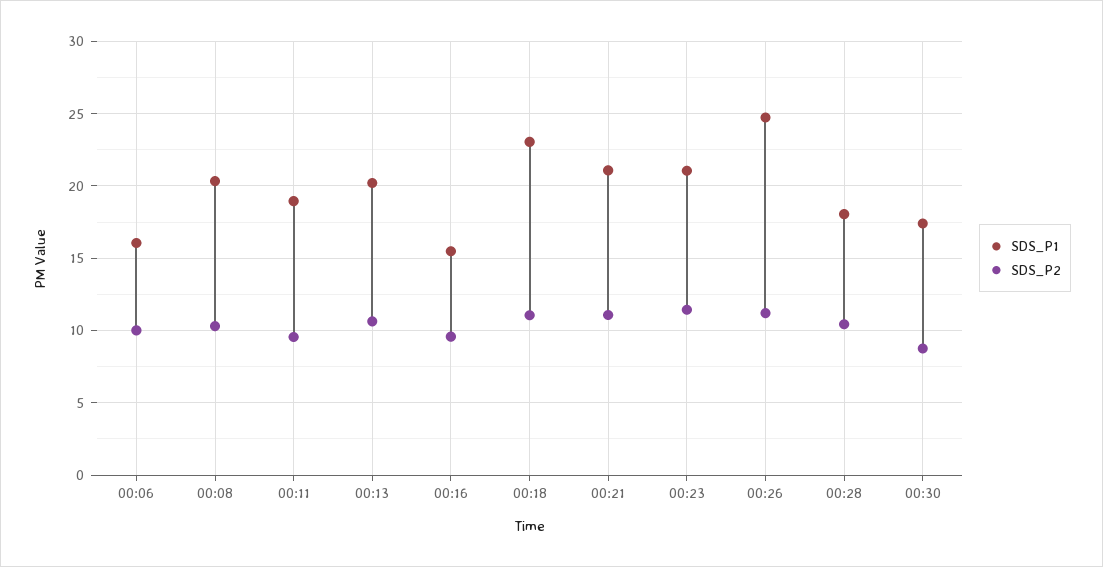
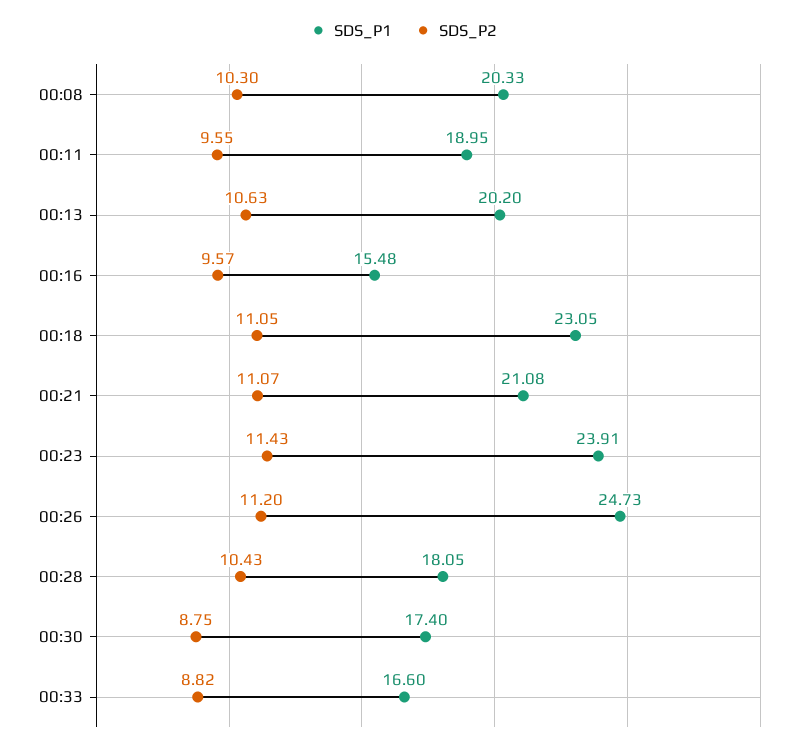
SDS_P1, 00:06: 16 -> none
SDS_P2, 00:06: 10 -> none
SDS_P1, 00:23: 21 -> 23.91
SDS_P1, 00:33: none -> 16.6
SDS_P2, 00:33: none -> 8.82

